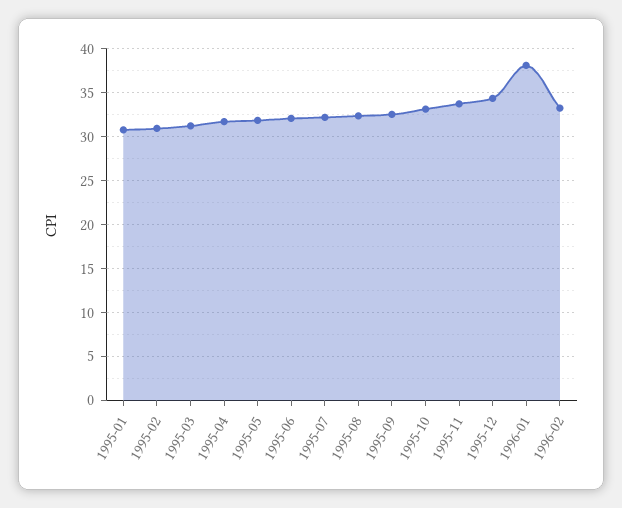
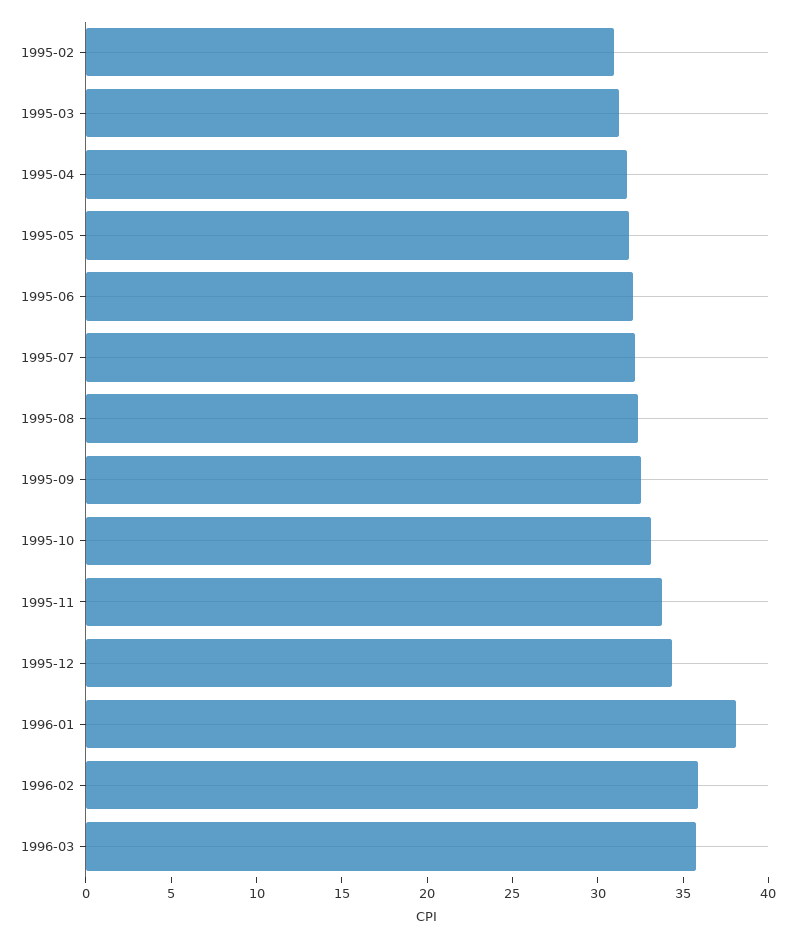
1995-01: 31 -> none
1996-02: 33 -> 36
1996-03: none -> 36

